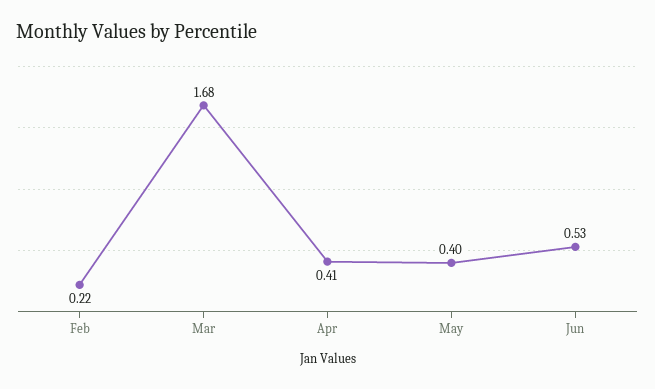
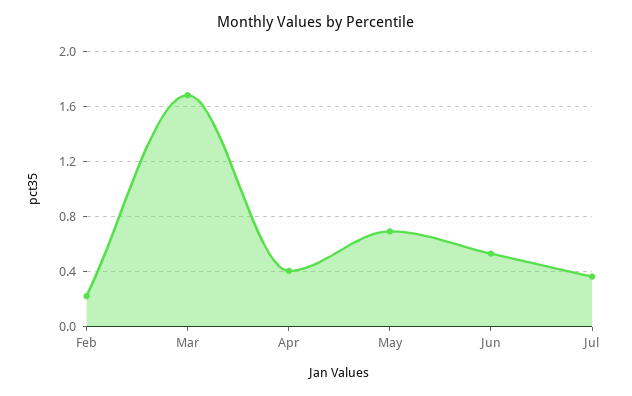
May: 0.4 -> 0.7
Jul: none -> 0.35

